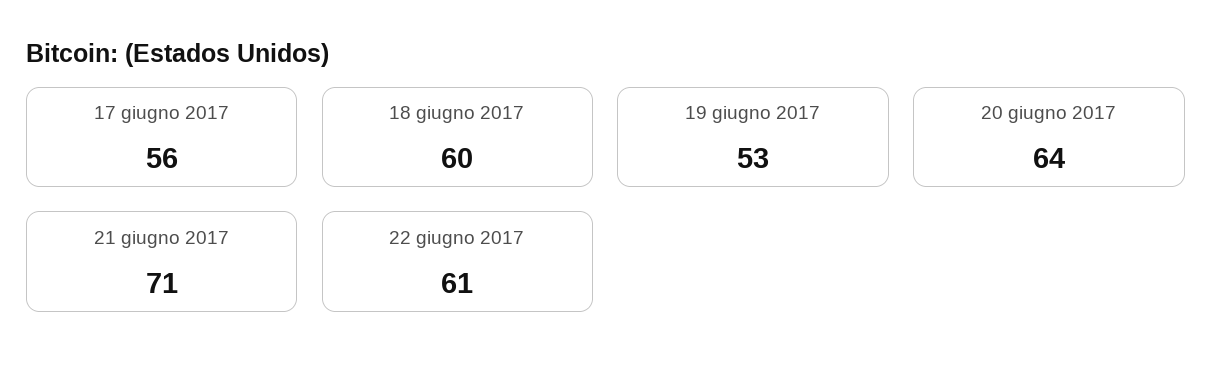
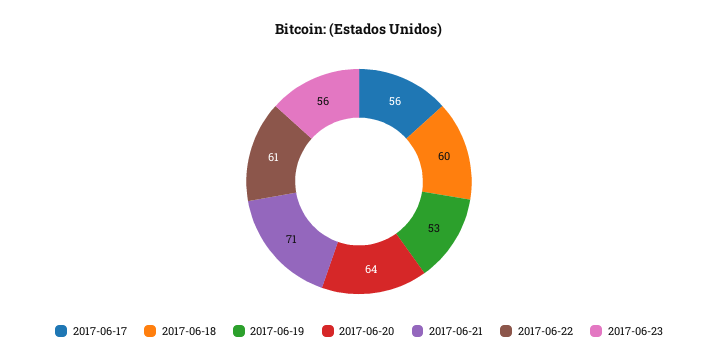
2017-06-23: none -> 56

